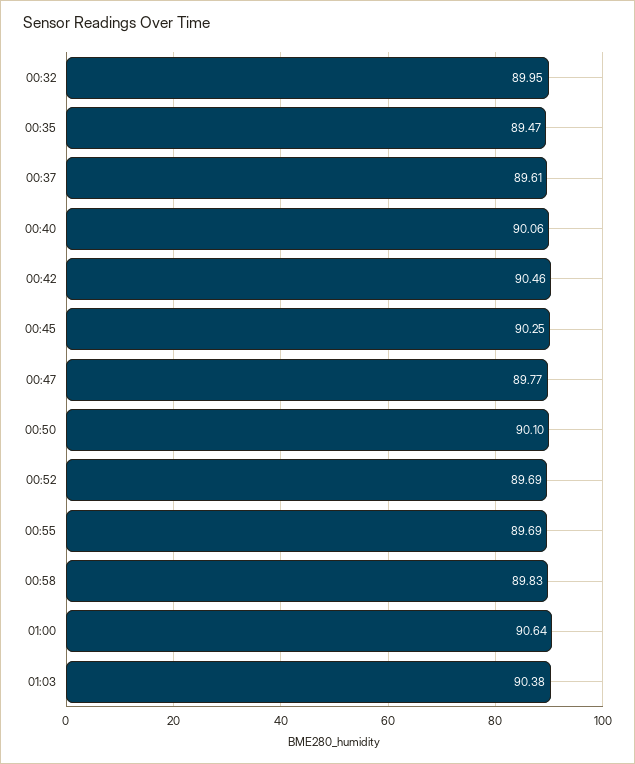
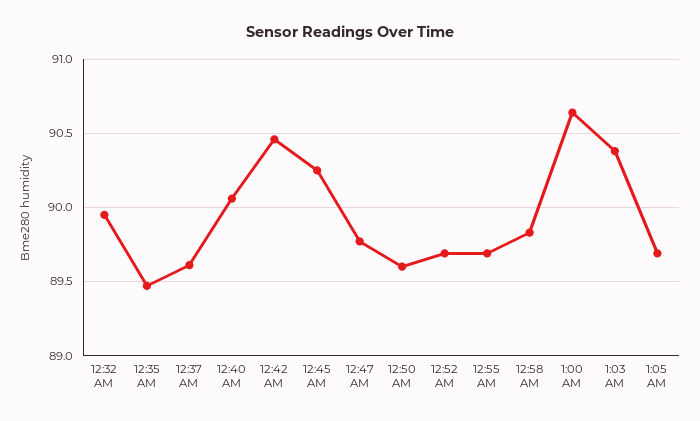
00:50: 90.1 -> 89.6
1:05 AM: none -> 89.7

